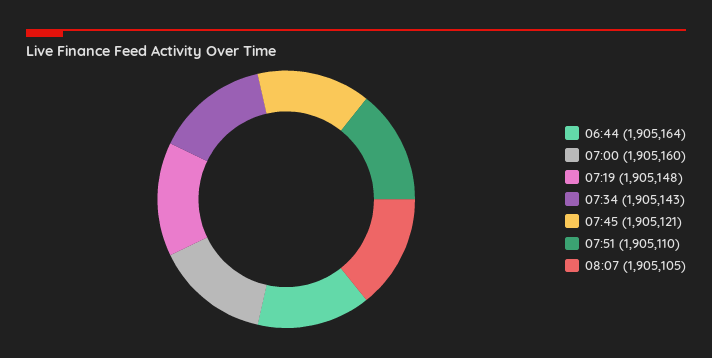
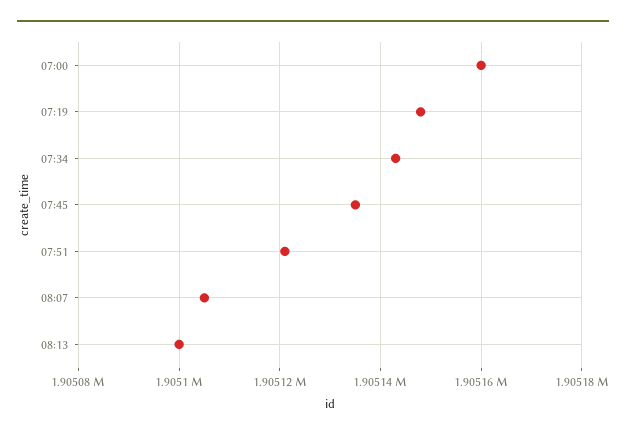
06:44: 1905164 -> none
07:45: 1905121 -> 1905135
07:51: 1905110 -> 1905120
08:13: none -> 1905100

